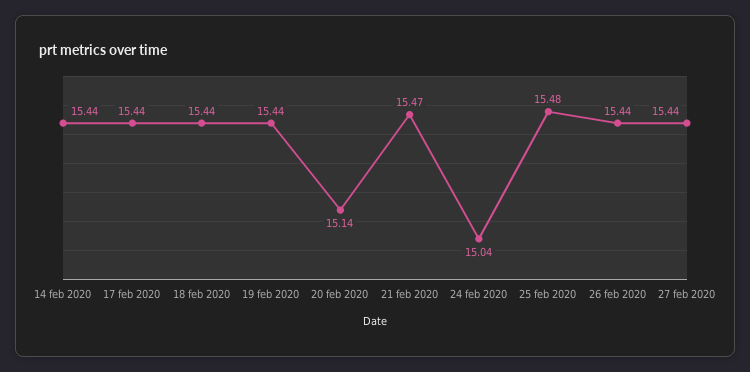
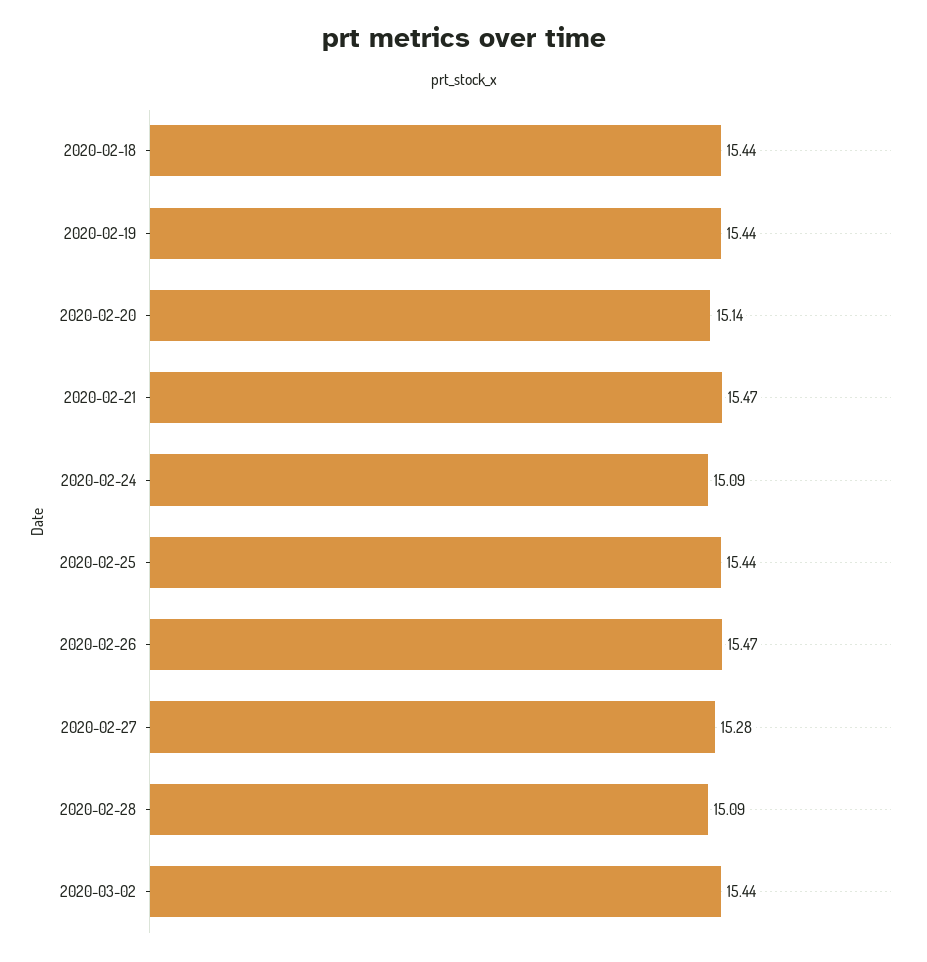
14 feb 2020: 15.44 -> none
17 feb 2020: 15.44 -> none
24 feb 2020: 15.04 -> 15.09
25 feb 2020: 15.48 -> 15.44
26 feb 2020: 15.44 -> 15.47
27 feb 2020: 15.44 -> 15.28
2020-02-28: none -> 15.09
2020-03-02: none -> 15.44

